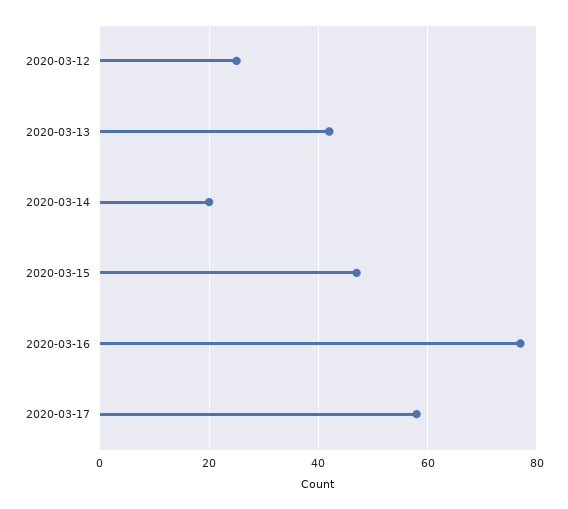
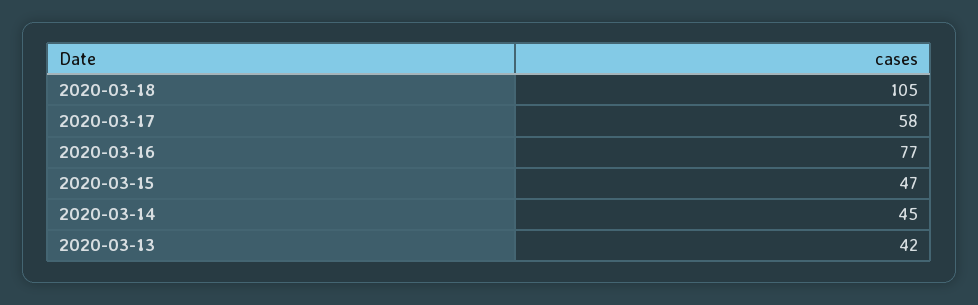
2020-03-12: 25 -> none
2020-03-14: 20 -> 45
2020-03-18: none -> 105

